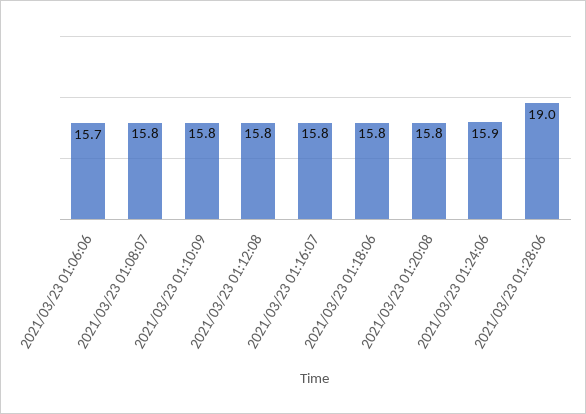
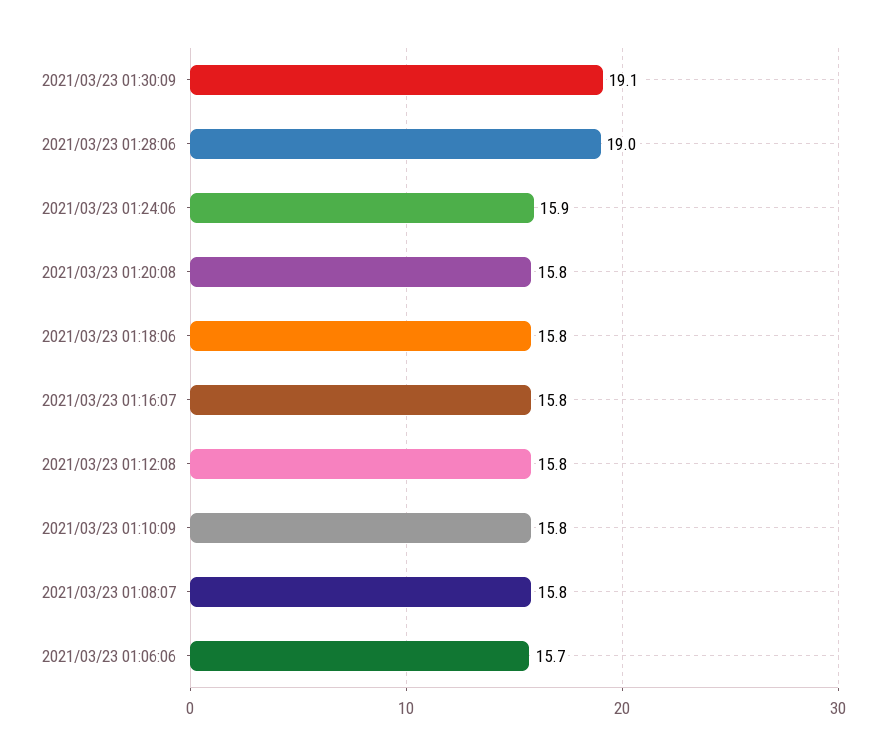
2021/03/23 01:30:09: none -> 19.1

